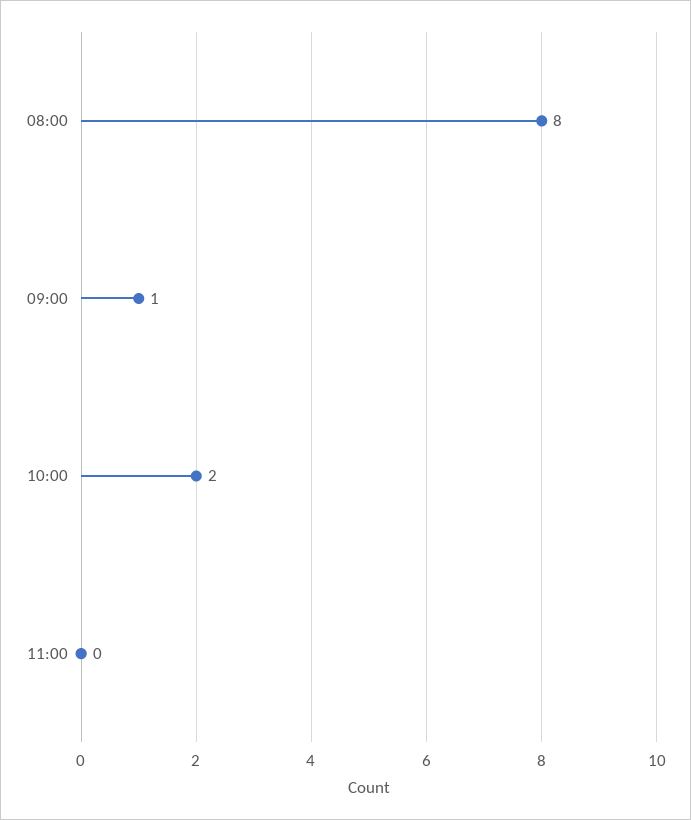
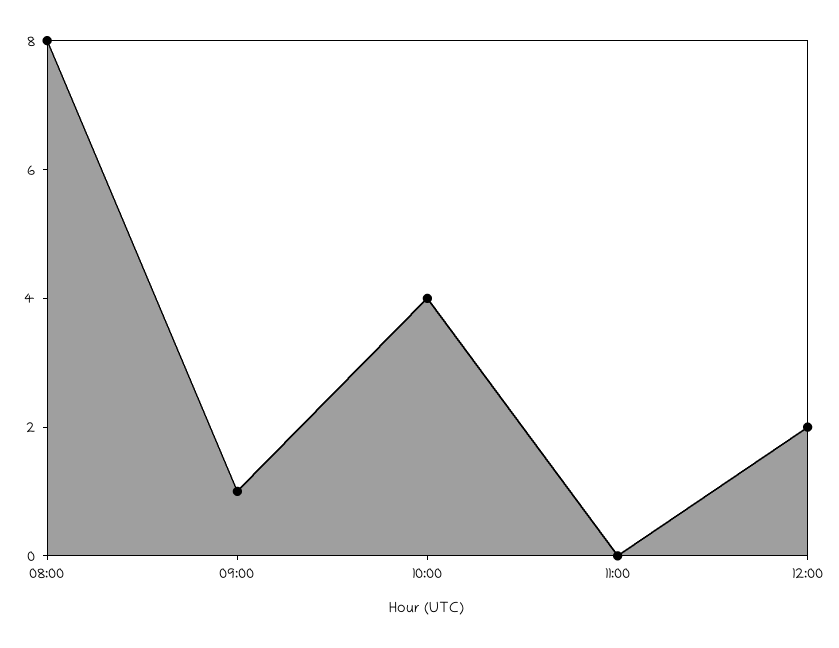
10:00: 2 -> 4
12:00: none -> 2

